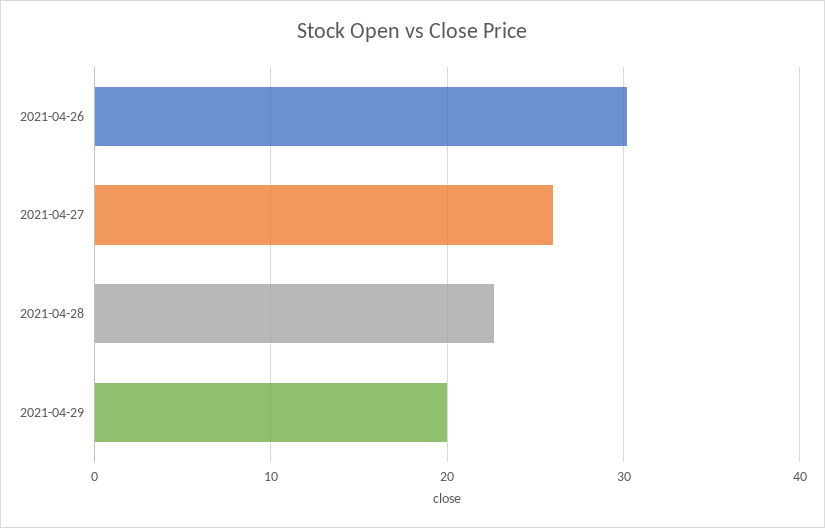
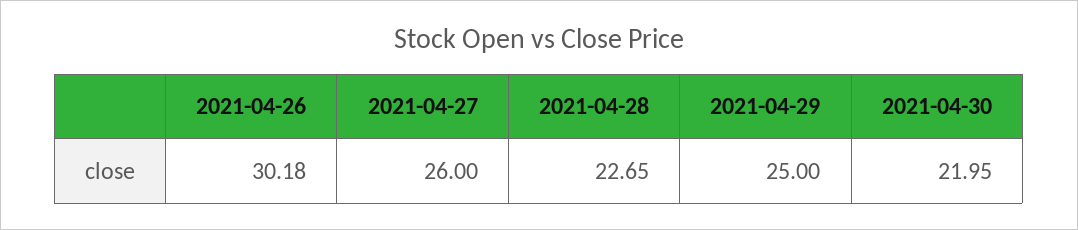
2021-04-29: 20 -> 25
2021-04-30: none -> 21.95

